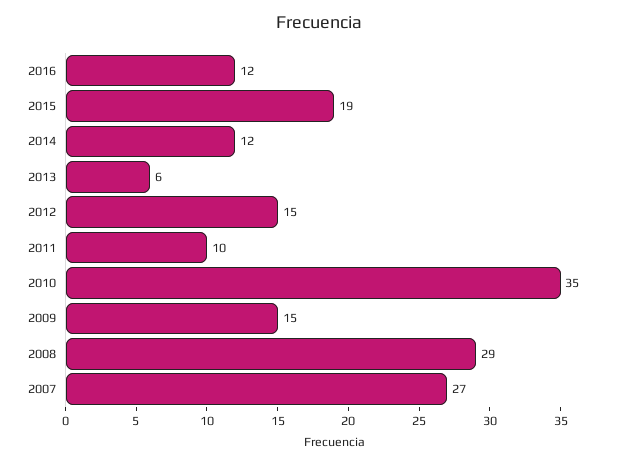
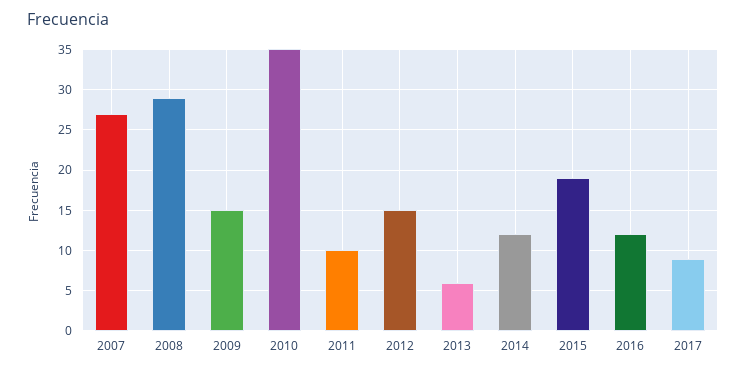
2017: none -> 9

